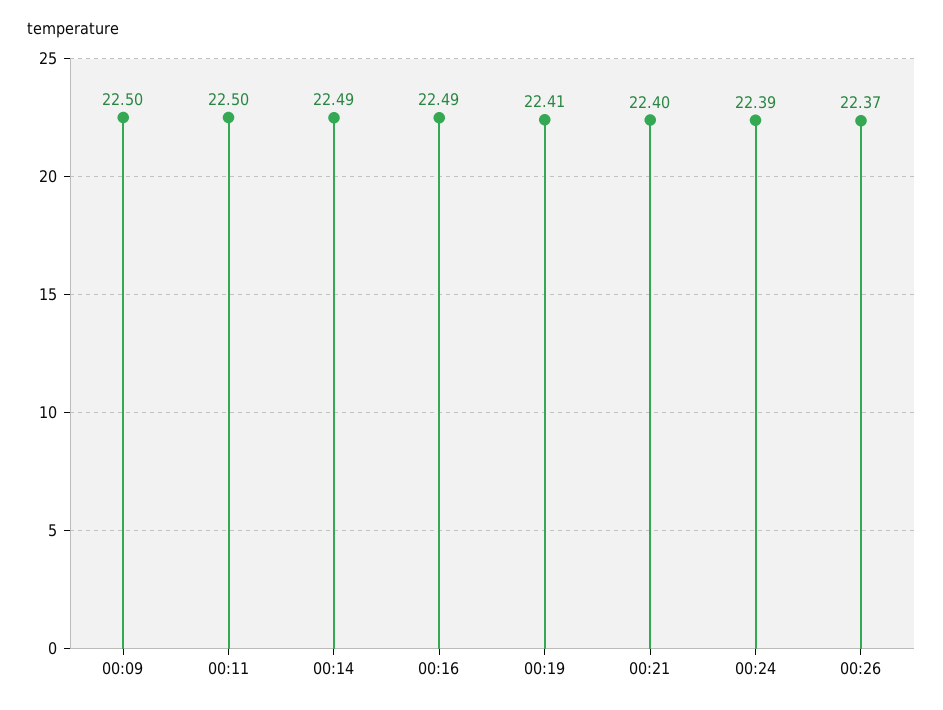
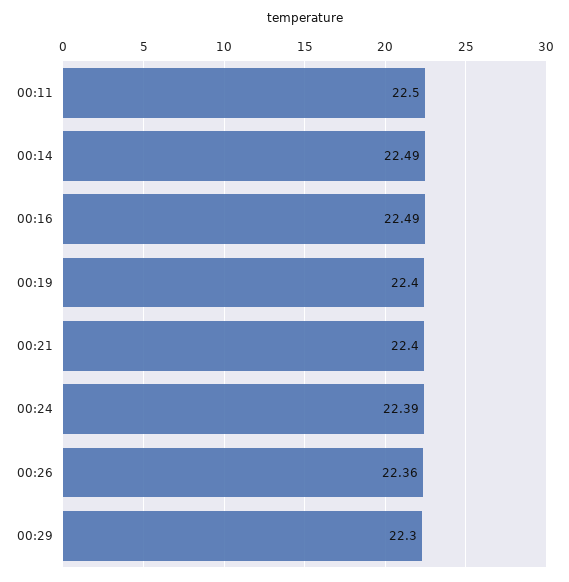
00:09: 22.5 -> none
00:19: 22.41 -> 22.4
00:26: 22.37 -> 22.36
00:29: none -> 22.3

